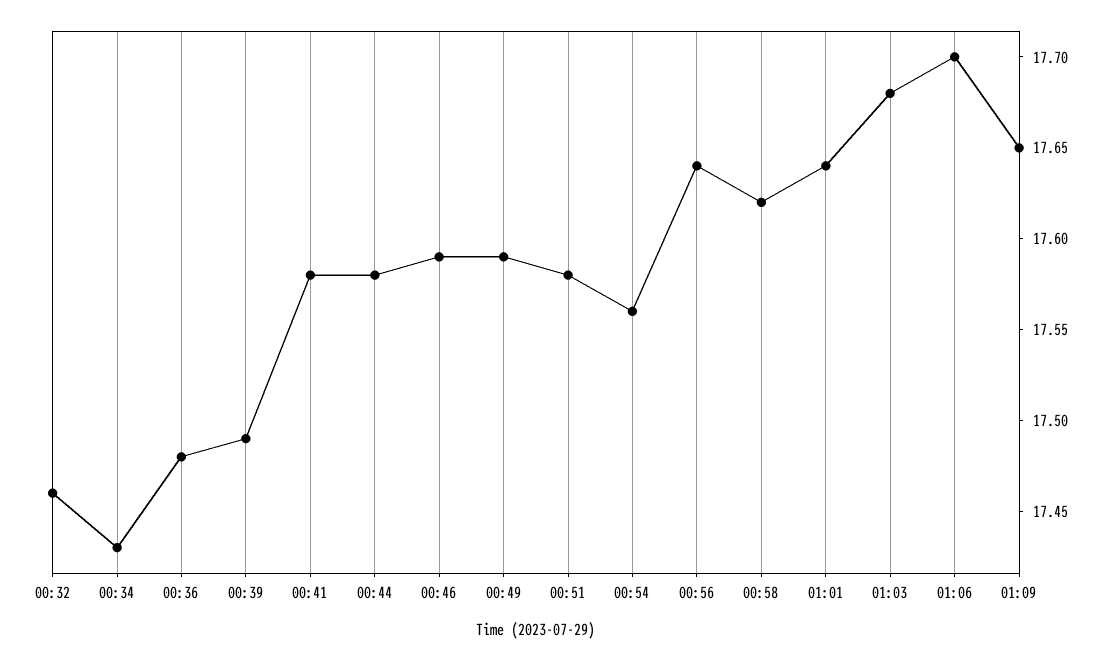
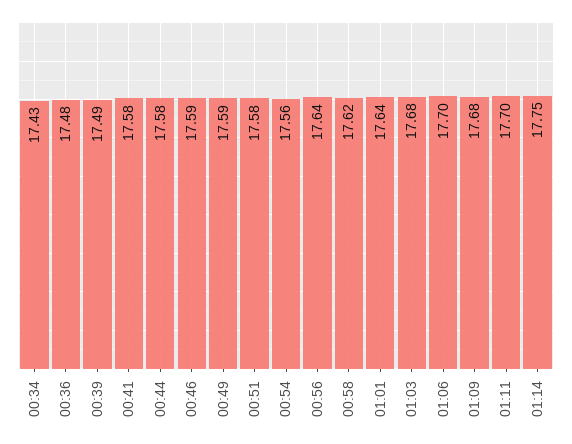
00:32: 17.46 -> none
01:09: 17.65 -> 17.68
01:11: none -> 17.7
01:14: none -> 17.75

